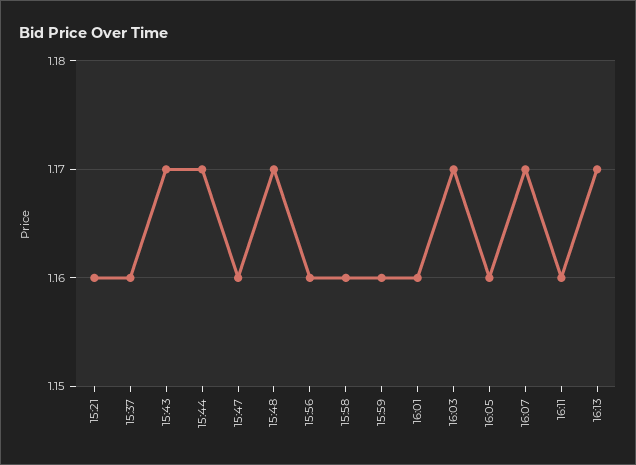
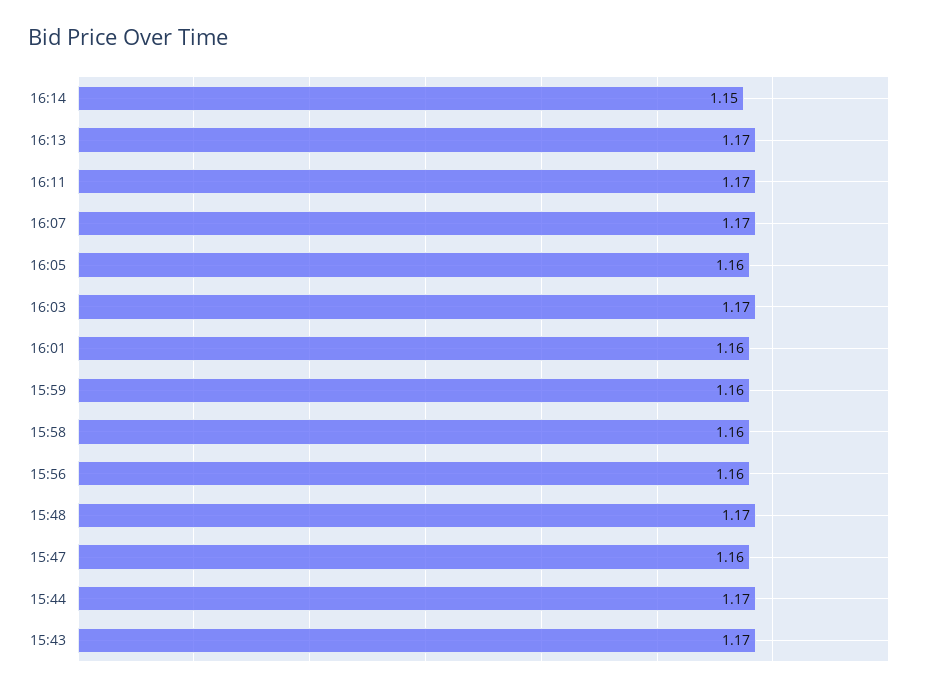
15:21: 1.16 -> none
15:37: 1.16 -> none
16:11: 1.16 -> 1.17
16:14: none -> 1.15

